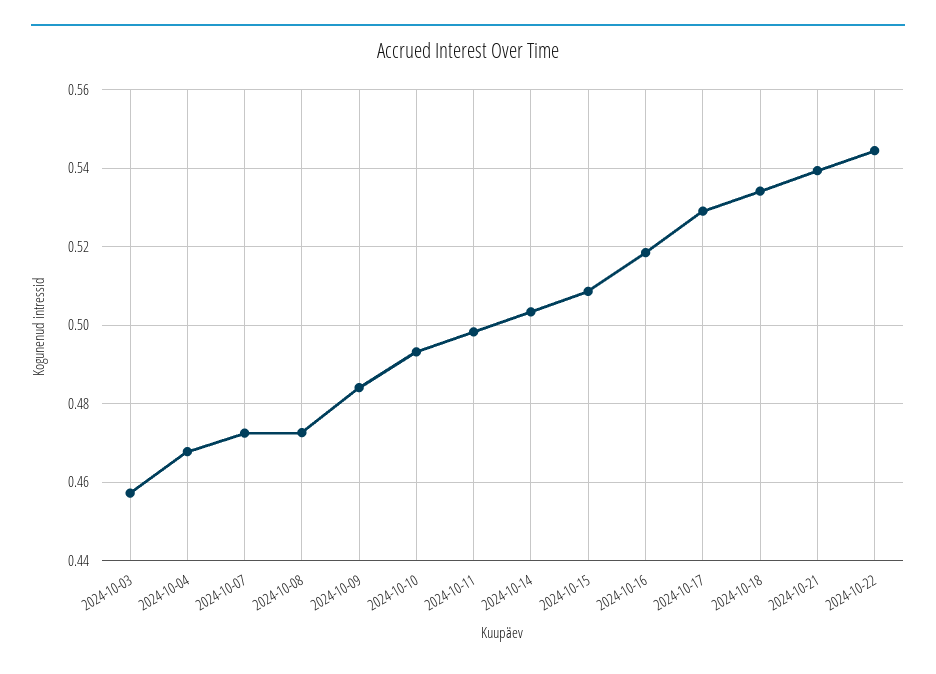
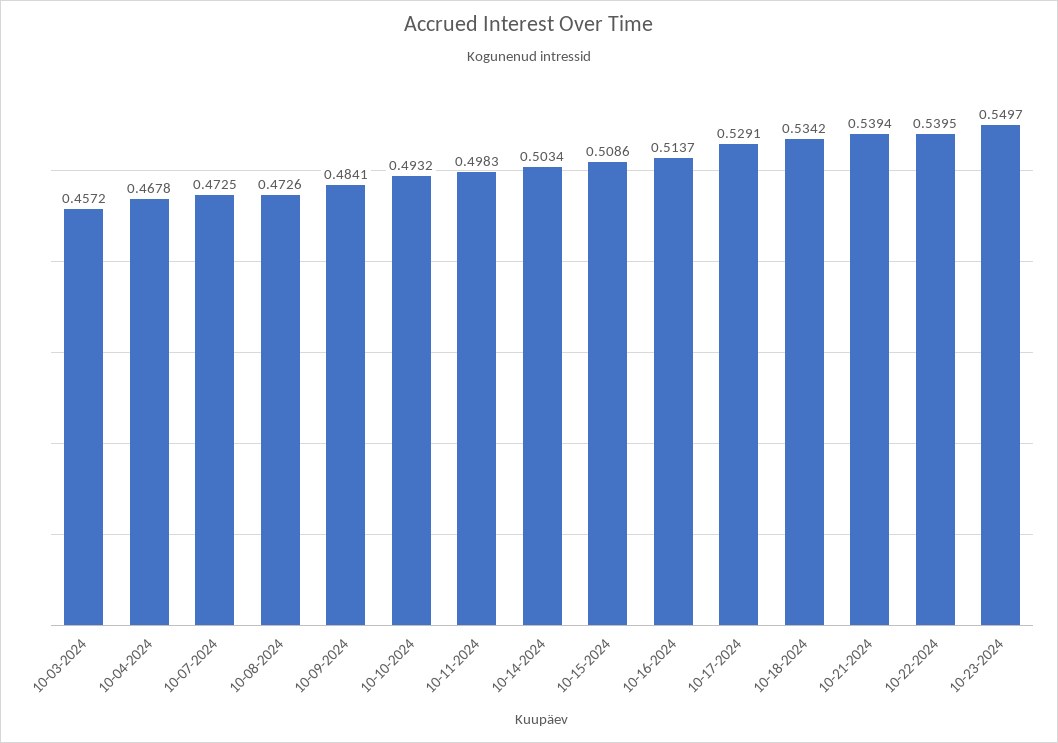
2024-10-16: 0.518 -> 0.5137
2024-10-22: 0.544 -> 0.5395
10-23-2024: none -> 0.5497

